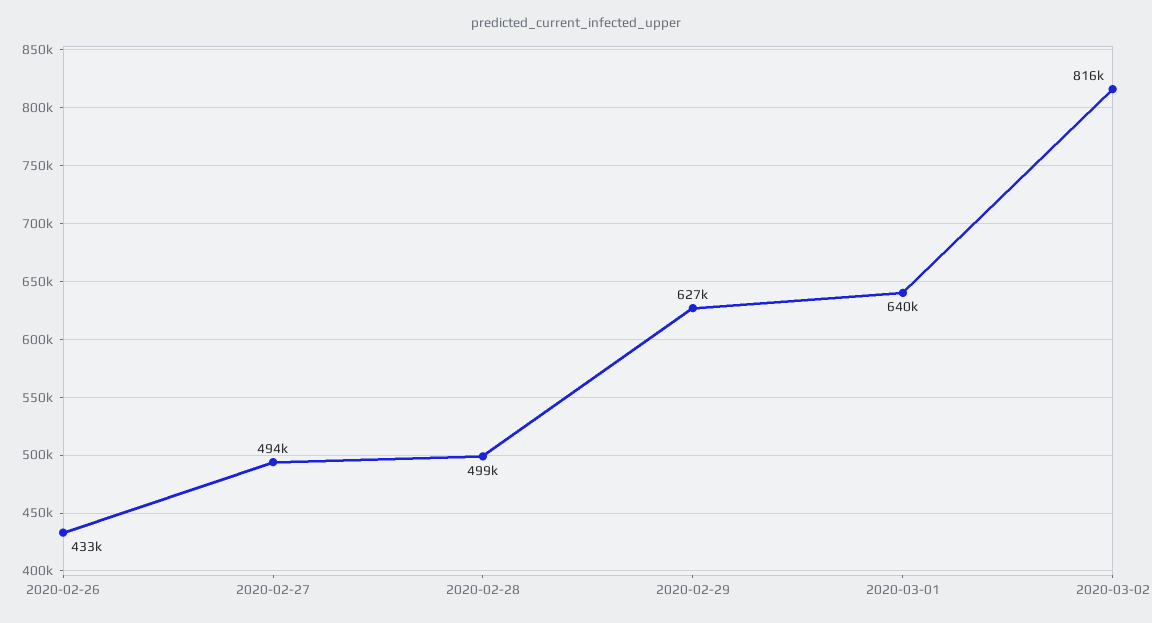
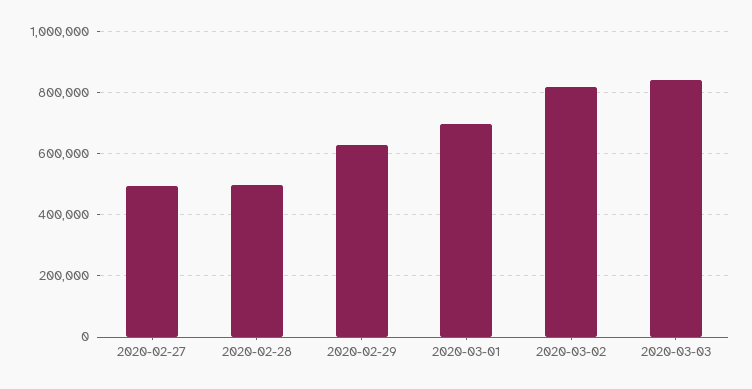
2020-02-26: 433000 -> none
2020-03-01: 640000 -> 700000
2020-03-03: none -> 840000

